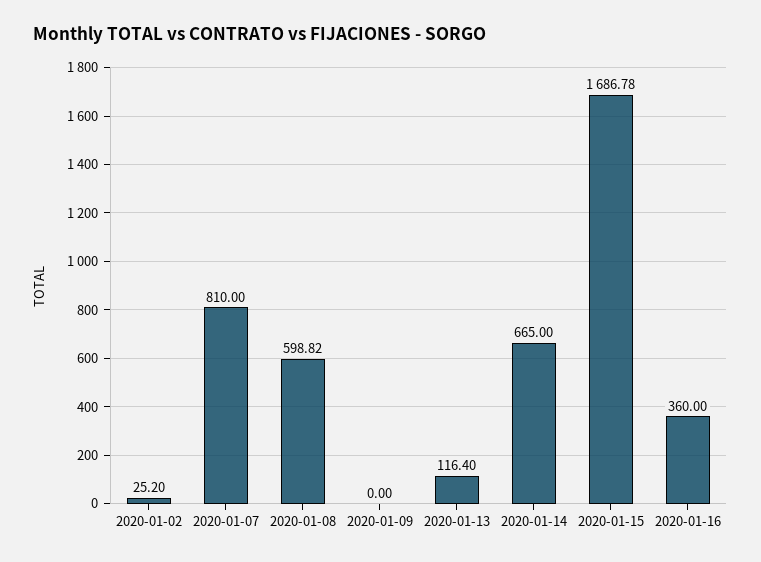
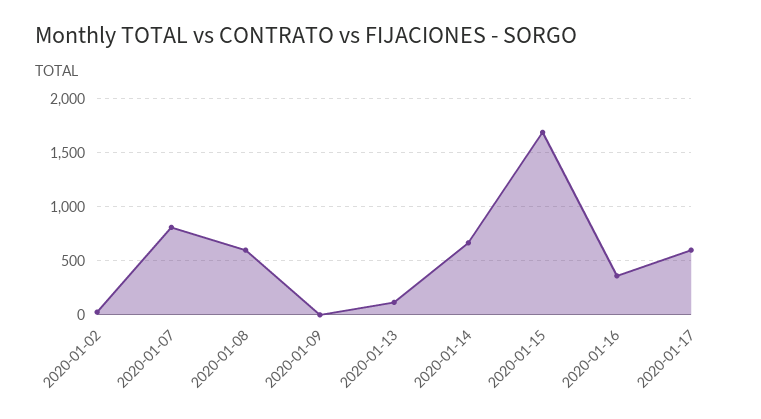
2020-01-17: none -> 600

